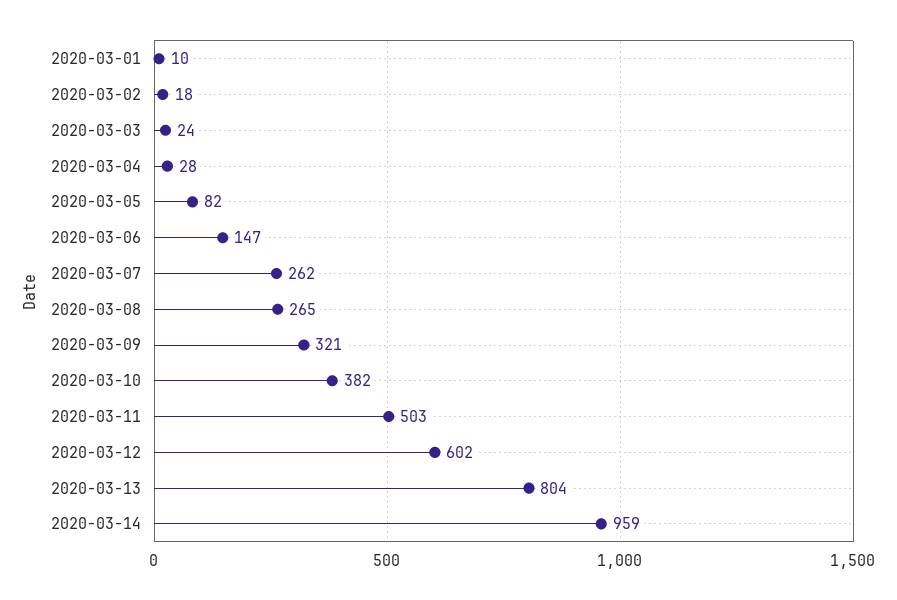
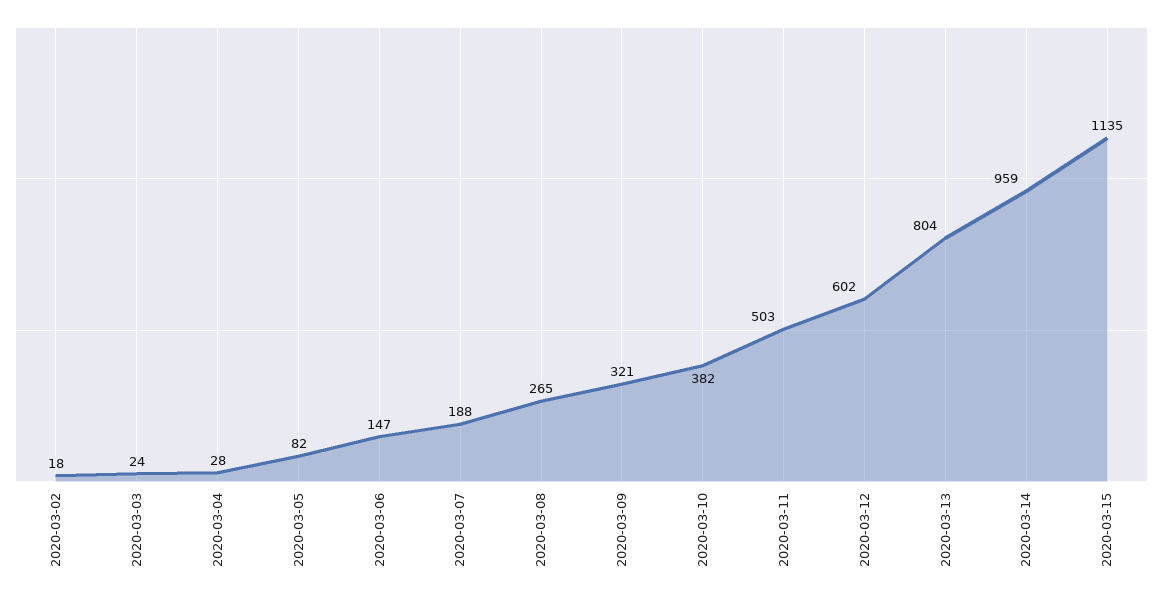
2020-03-01: 10 -> none
2020-03-07: 262 -> 188
2020-03-15: none -> 1135

